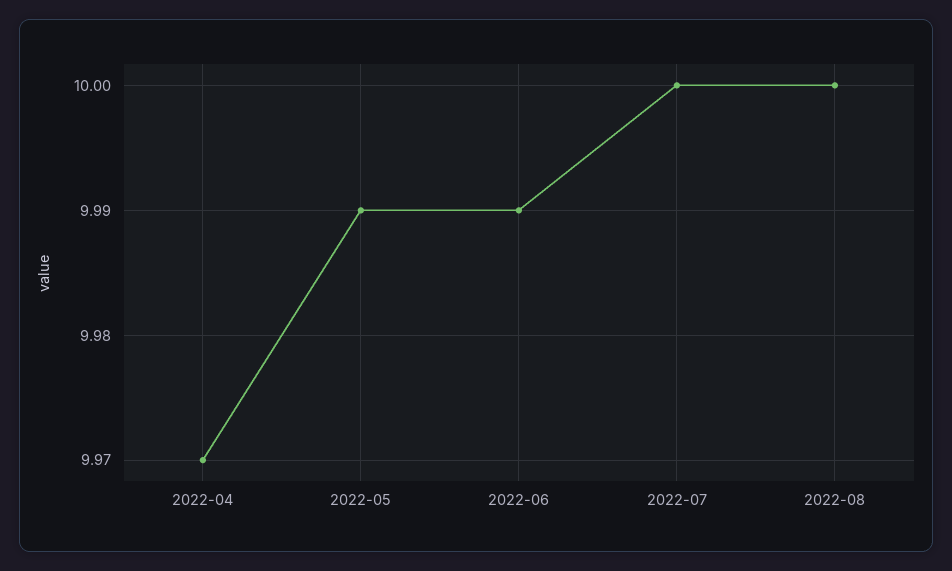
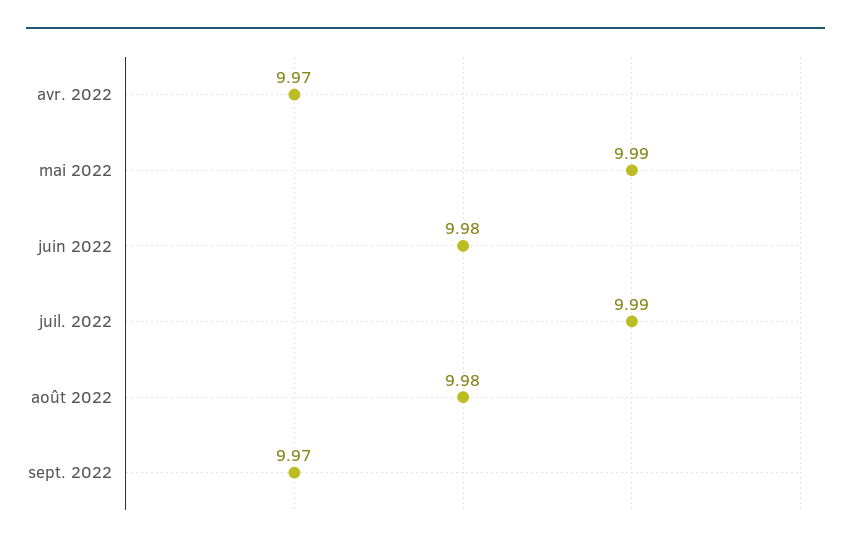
2022-06: 9.99 -> 9.98
2022-07: 10 -> 9.99
2022-08: 10 -> 9.98
sept. 2022: none -> 9.97

